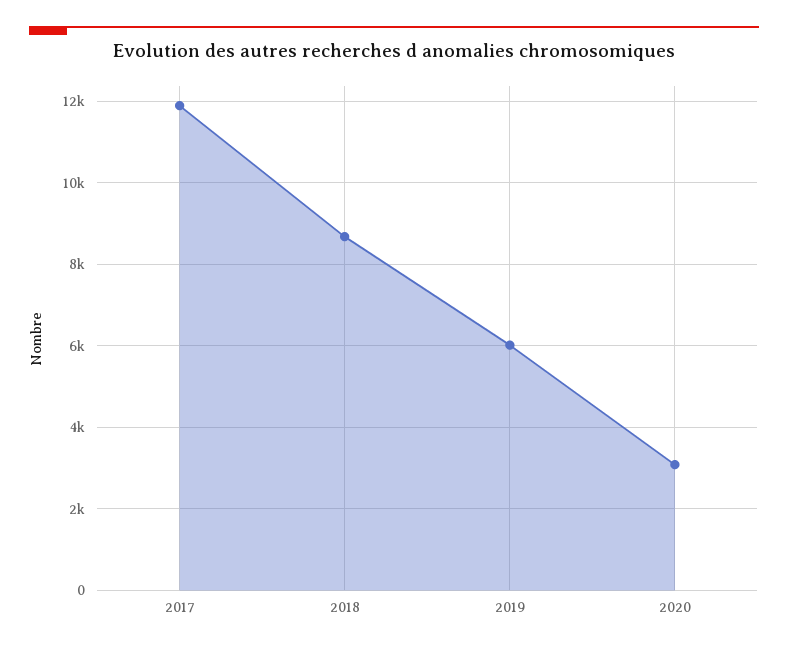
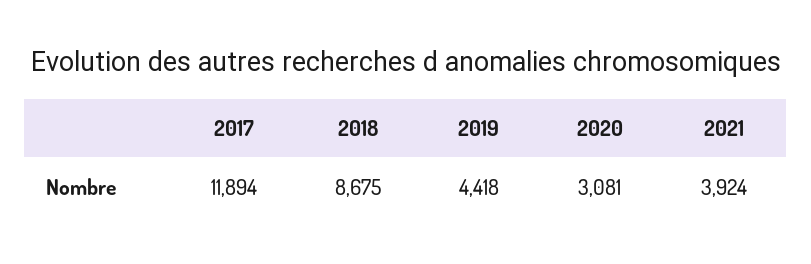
2019: 6000 -> 4418
2021: none -> 3924

